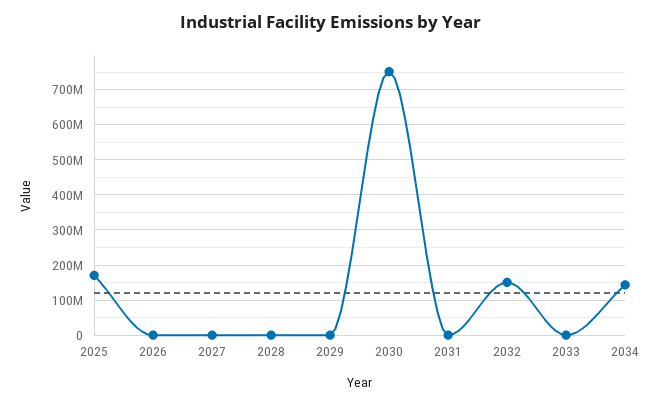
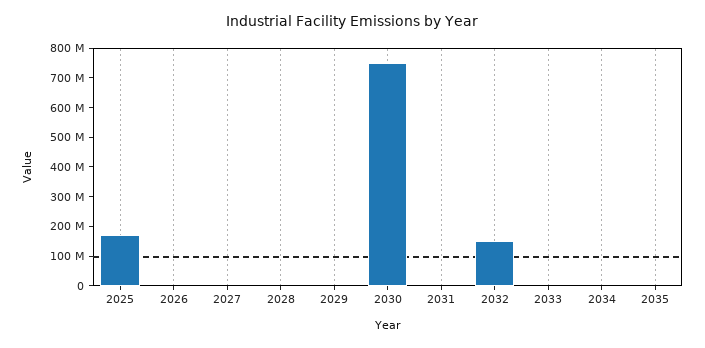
2034: 140000000 -> 0
2035: none -> 0

